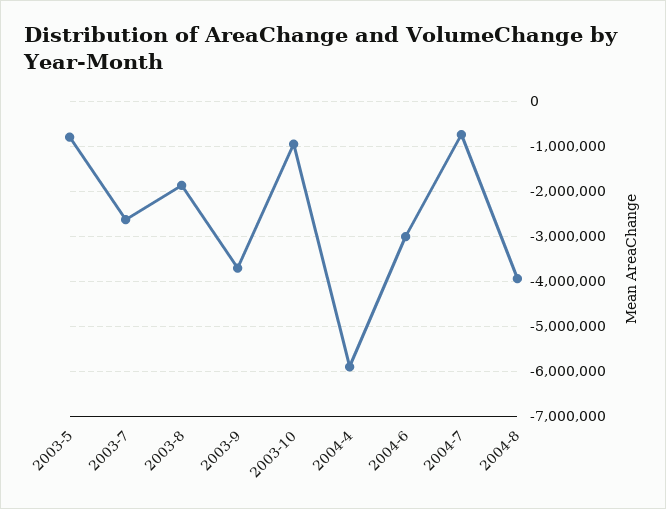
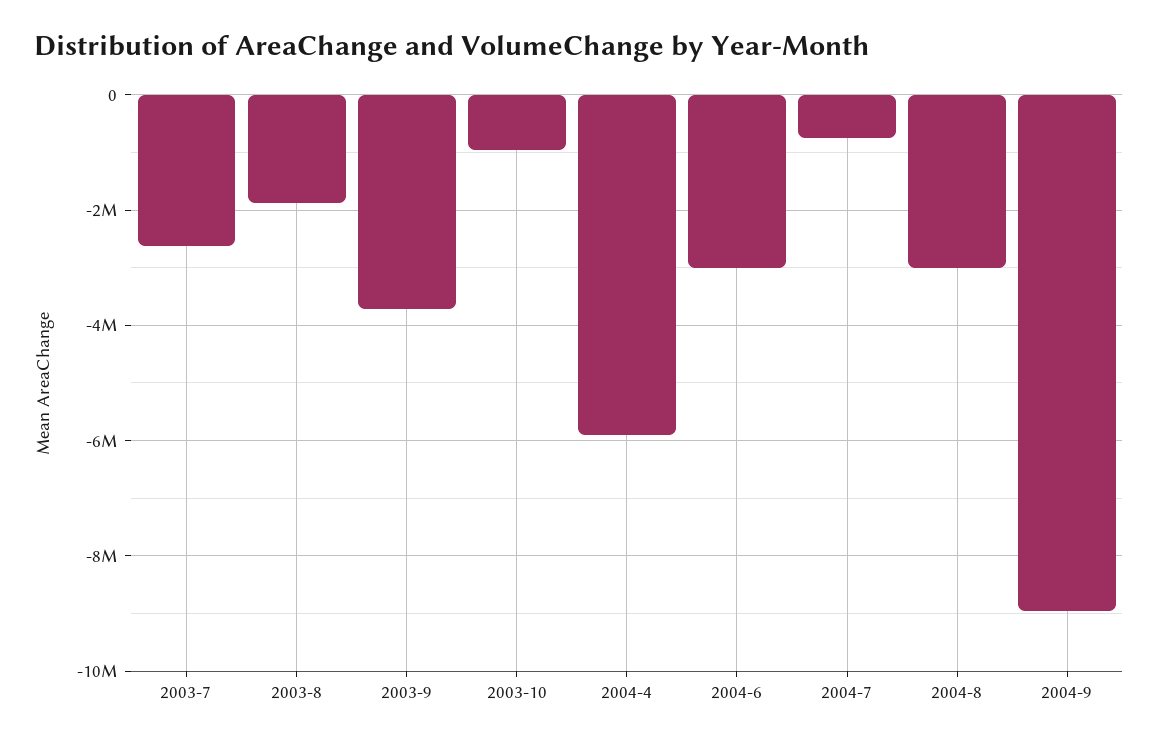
2003-5: -800000 -> none
2004-8: -4000000 -> -3000000
2004-9: none -> -9000000

